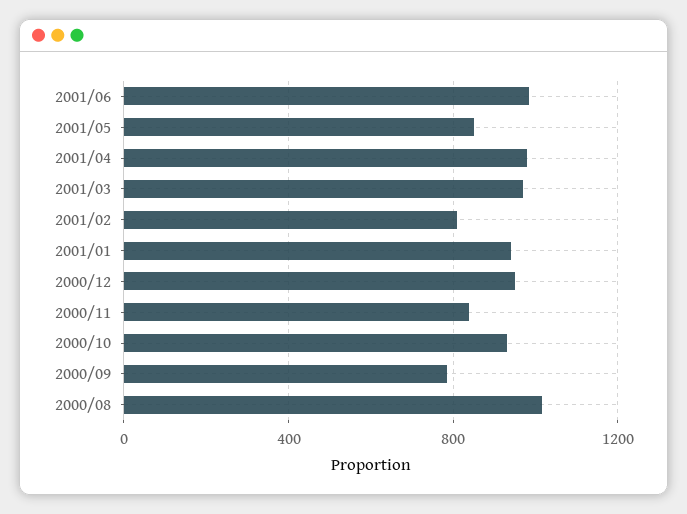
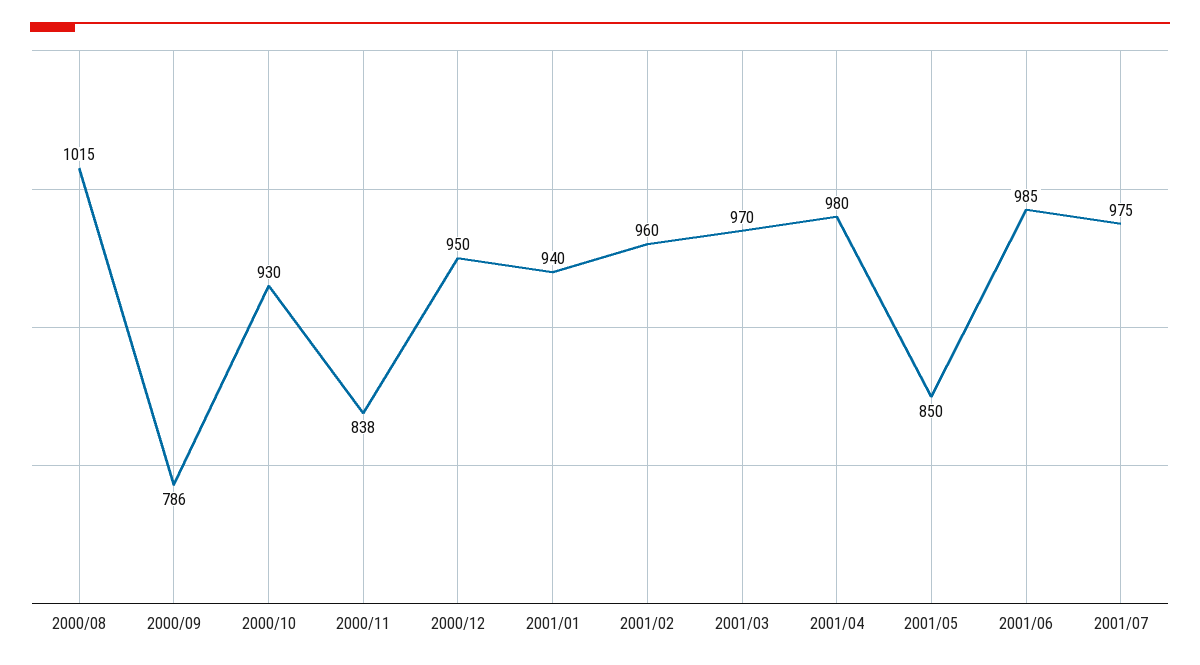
2001/02: 800 -> 960
2001/07: none -> 975

